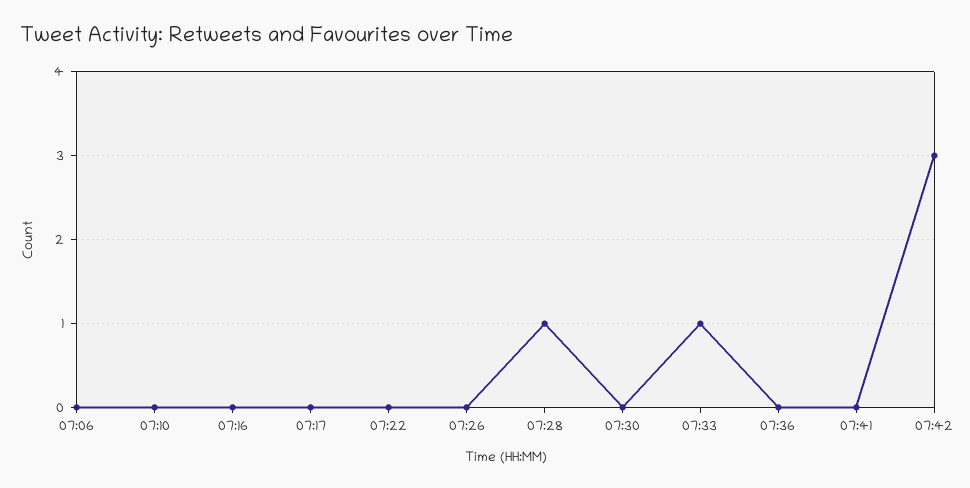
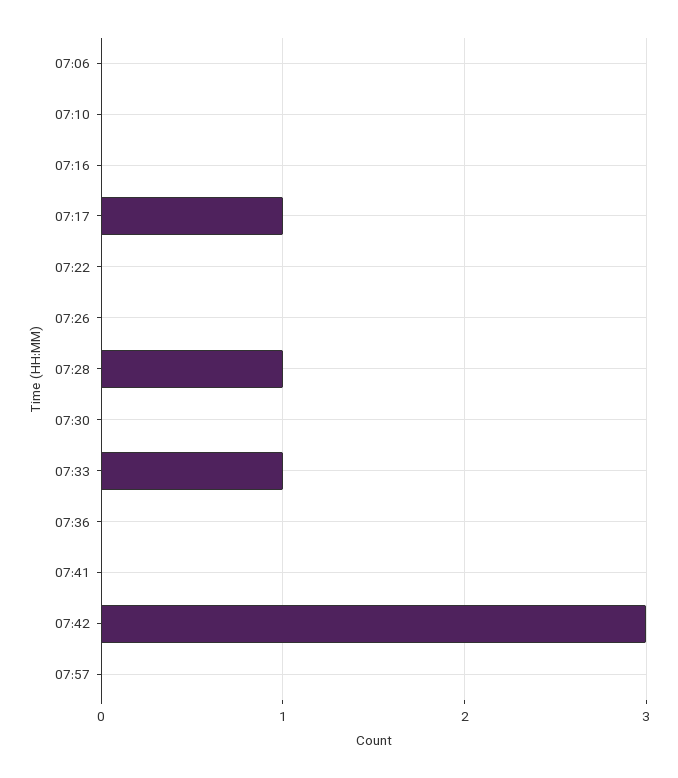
07:17: 0 -> 1
07:57: none -> 0

